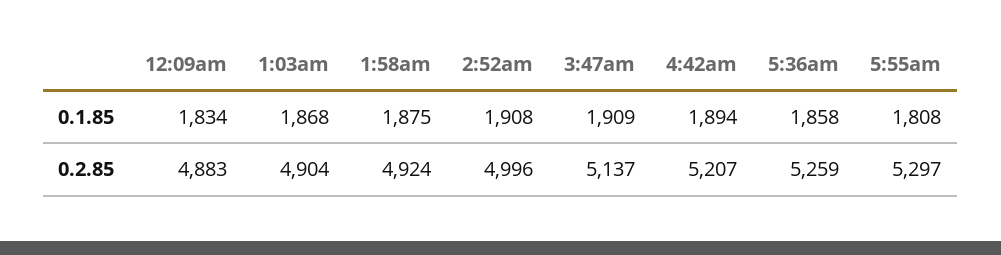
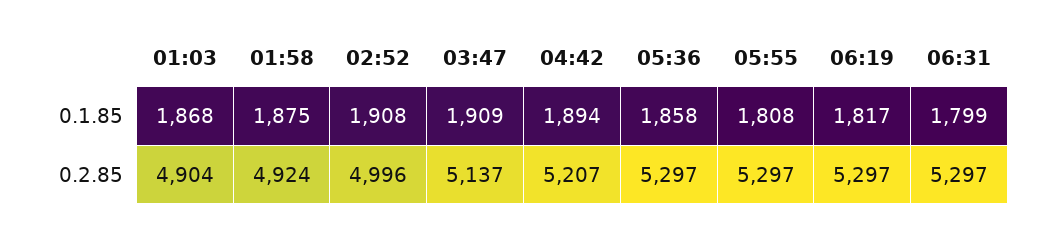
12:09am, 0.1.85: 1834 -> none
12:09am, 0.2.85: 4883 -> none
5:36am, 0.2.85: 5259 -> 5297
06:19, 0.1.85: none -> 1817
06:31, 0.1.85: none -> 1799
06:19, 0.2.85: none -> 5297
06:31, 0.2.85: none -> 5297

